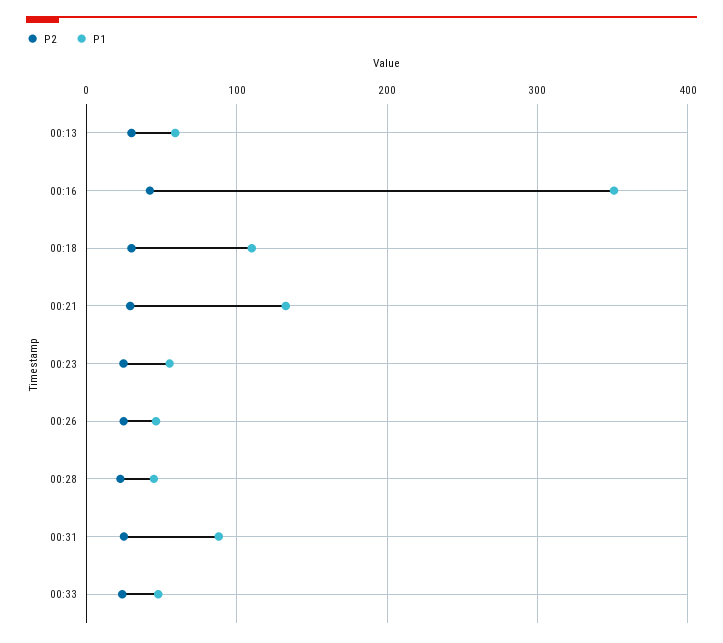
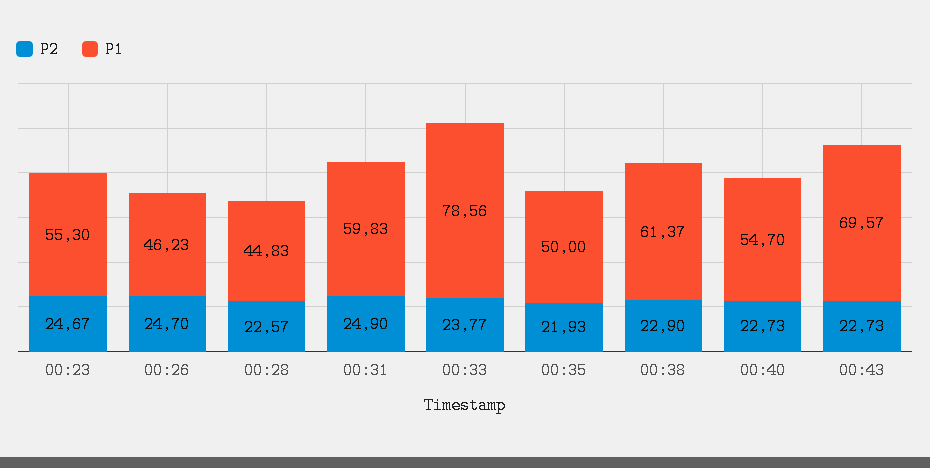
P2, 00:13: 30 -> none
P1, 00:13: 60 -> none
P2, 00:16: 40 -> none
P1, 00:16: 350 -> none
P2, 00:18: 30 -> none
P1, 00:18: 110 -> none
P2, 00:21: 30 -> none
P1, 00:21: 130 -> none
P1, 00:31: 90 -> 59.83
P1, 00:33: 50 -> 78.56
P2, 00:35: none -> 21.93
P1, 00:35: none -> 50
P2, 00:38: none -> 22.9
P1, 00:38: none -> 61.37
P2, 00:40: none -> 22.73
P1, 00:40: none -> 54.7
P2, 00:43: none -> 22.73
P1, 00:43: none -> 69.57

